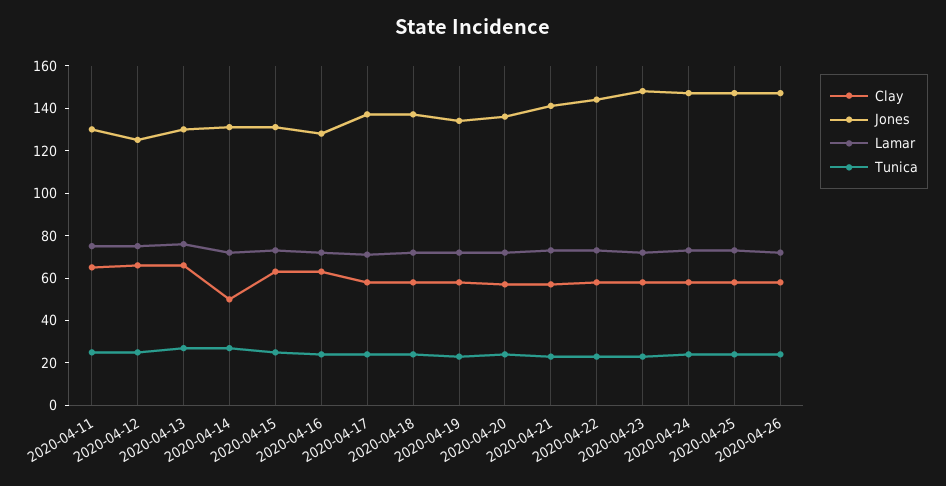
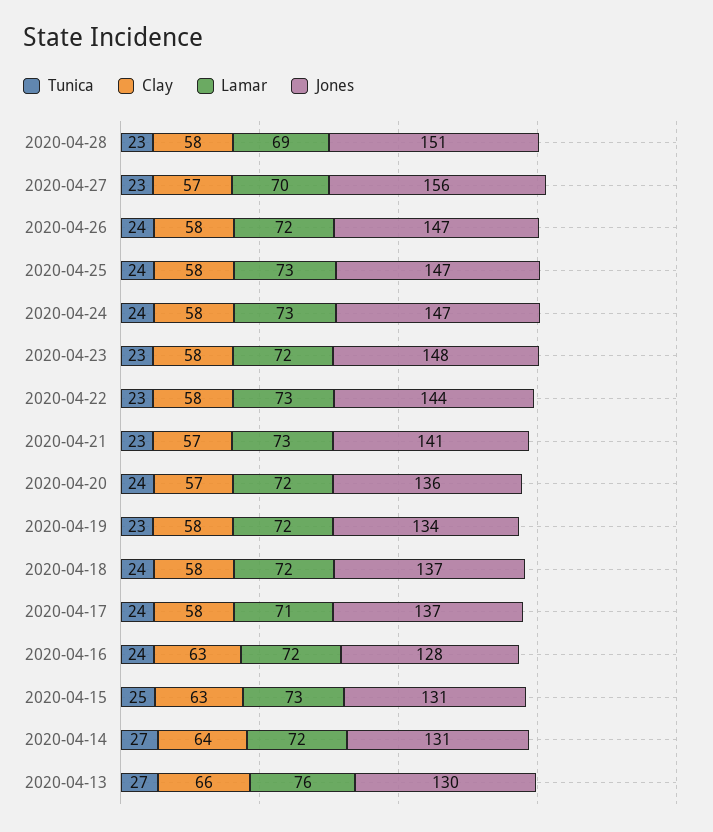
Clay, 2020-04-11: 65 -> none
Jones, 2020-04-11: 130 -> none
Lamar, 2020-04-11: 75 -> none
Tunica, 2020-04-11: 25 -> none
Clay, 2020-04-12: 65 -> none
Jones, 2020-04-12: 125 -> none
Lamar, 2020-04-12: 75 -> none
Tunica, 2020-04-12: 25 -> none
Clay, 2020-04-14: 50 -> 64
Tunica, 2020-04-28: none -> 23
Clay, 2020-04-28: none -> 58
Lamar, 2020-04-28: none -> 69
Jones, 2020-04-28: none -> 151
Tunica, 2020-04-27: none -> 23
Clay, 2020-04-27: none -> 57
Lamar, 2020-04-27: none -> 70
Jones, 2020-04-27: none -> 156

